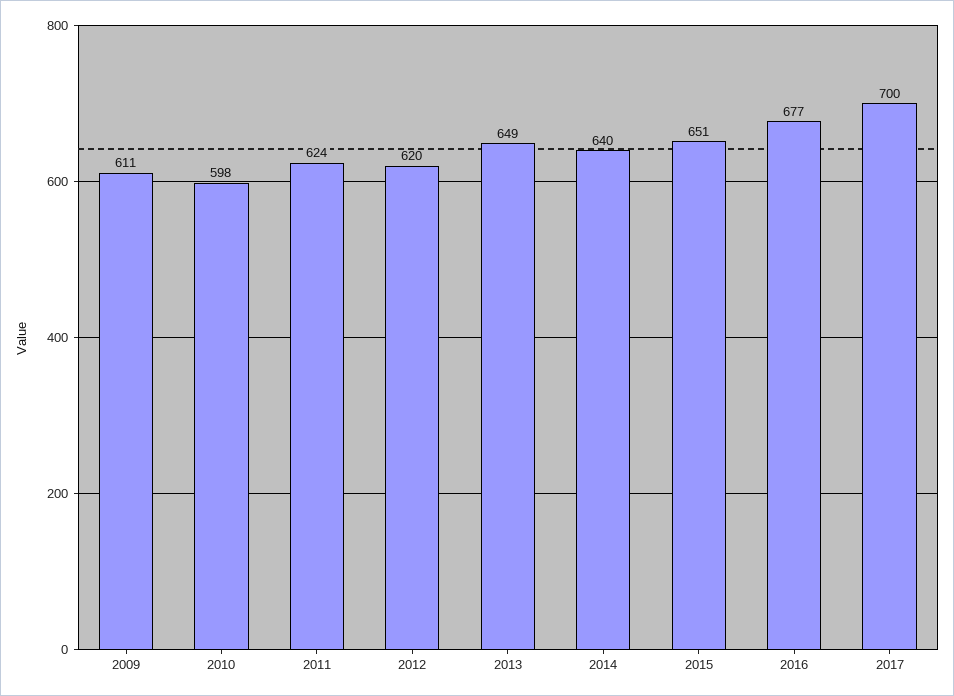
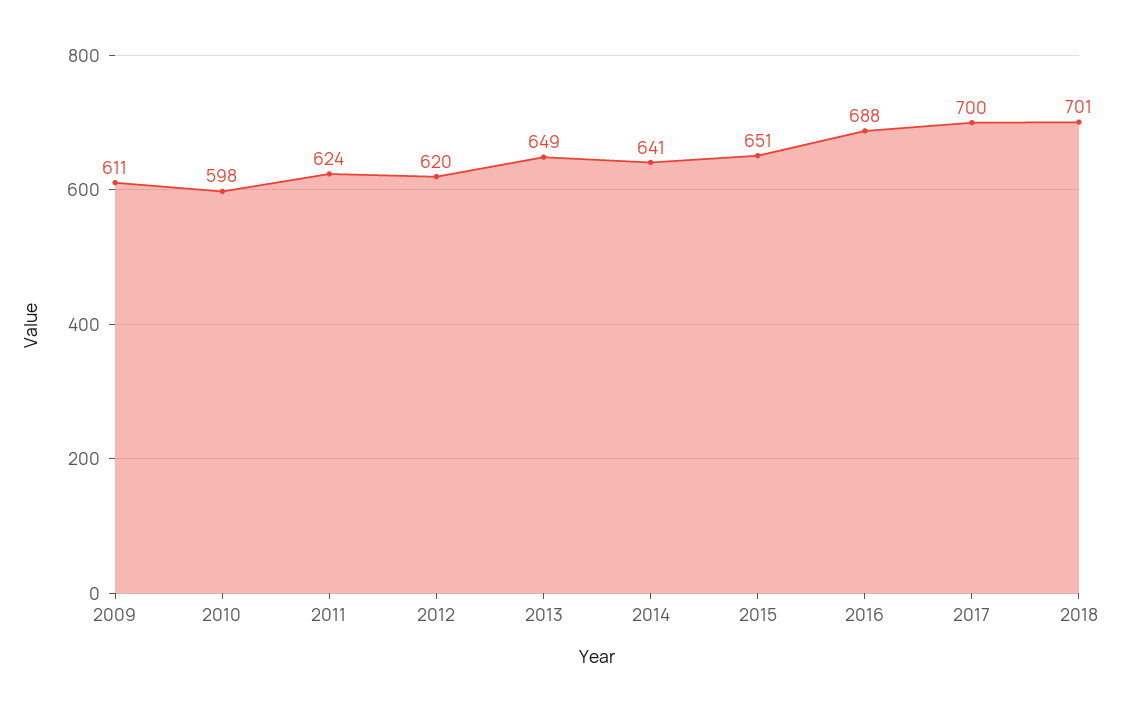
2014: 640 -> 641
2016: 677 -> 688
2018: none -> 701

